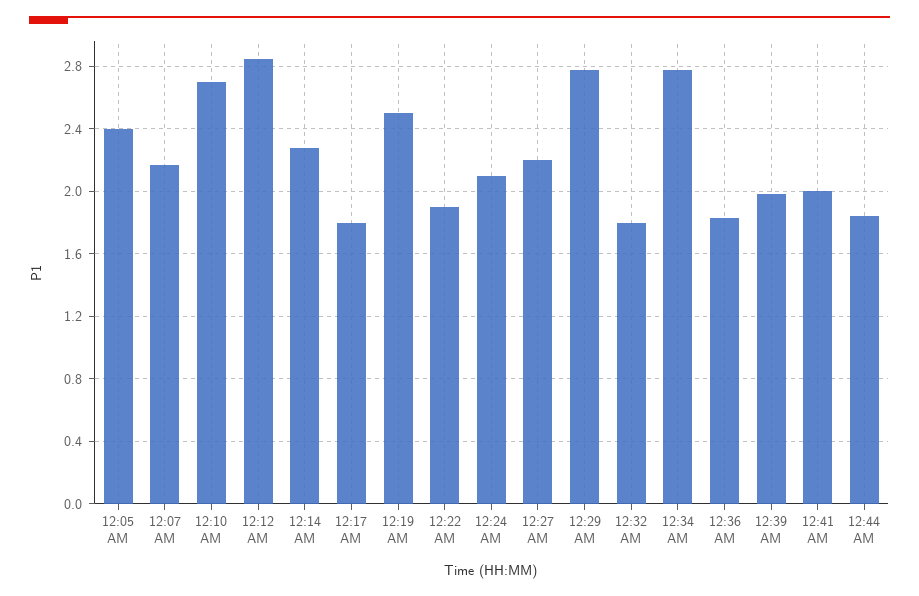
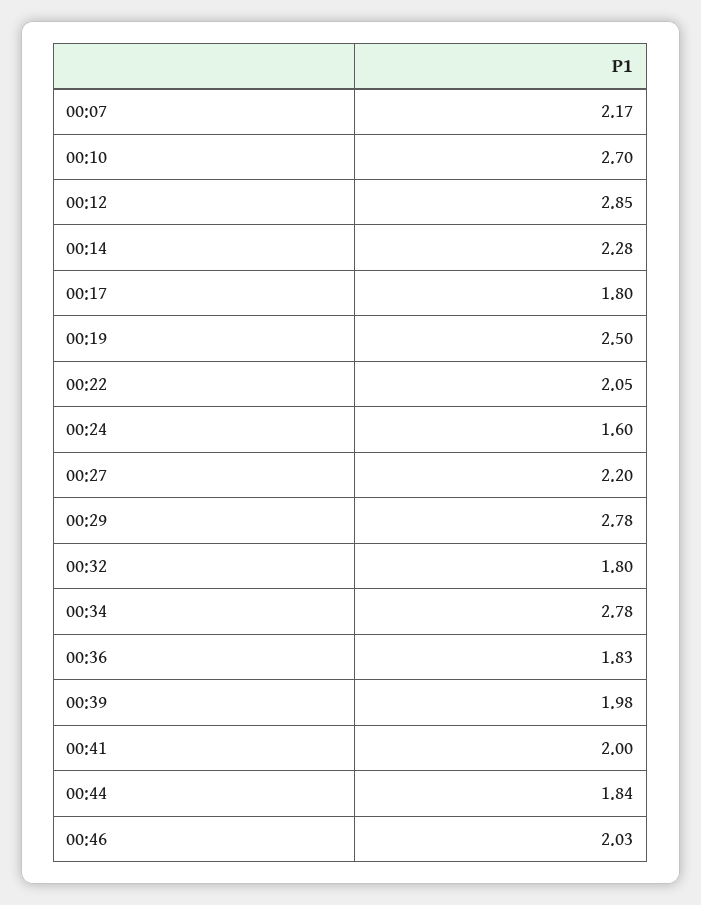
12:05 AM: 2.4 -> none
12:22 AM: 1.9 -> 2.05
12:24 AM: 2.1 -> 1.6
00:46: none -> 2.03

